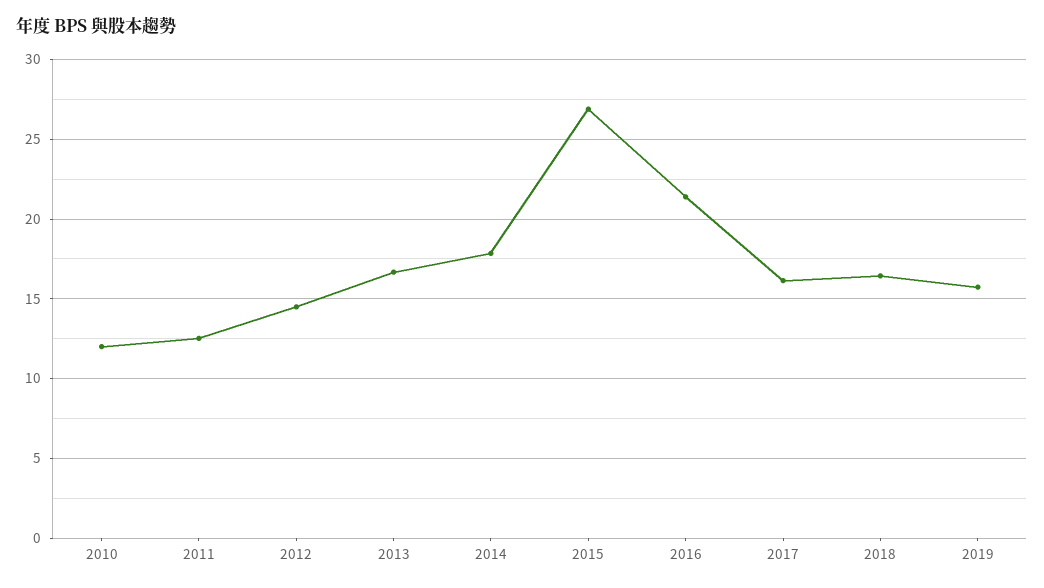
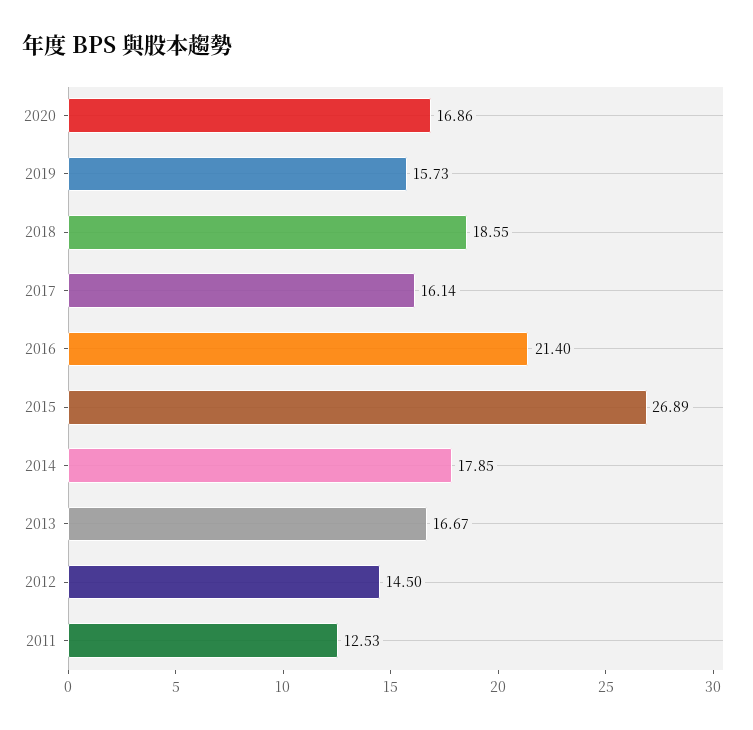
2010: 12 -> none
2018: 16.5 -> 18.55
2020: none -> 16.86

